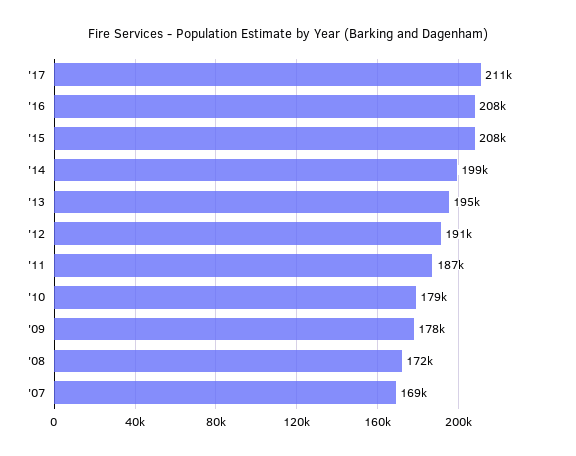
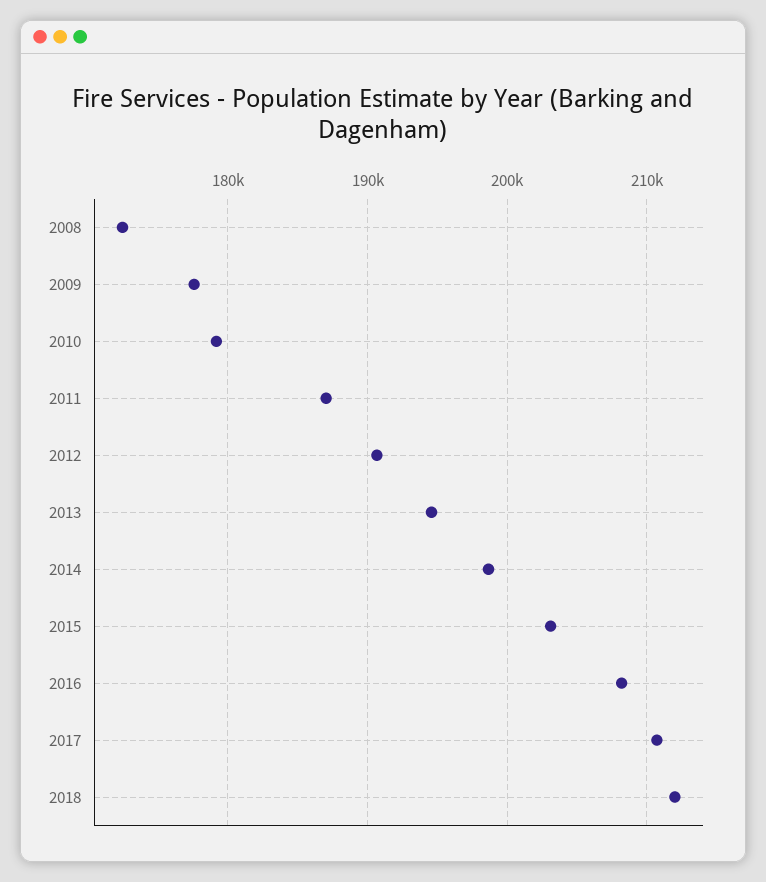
'15: 208000 -> 203000
'07: 169000 -> none
2018: none -> 212000

